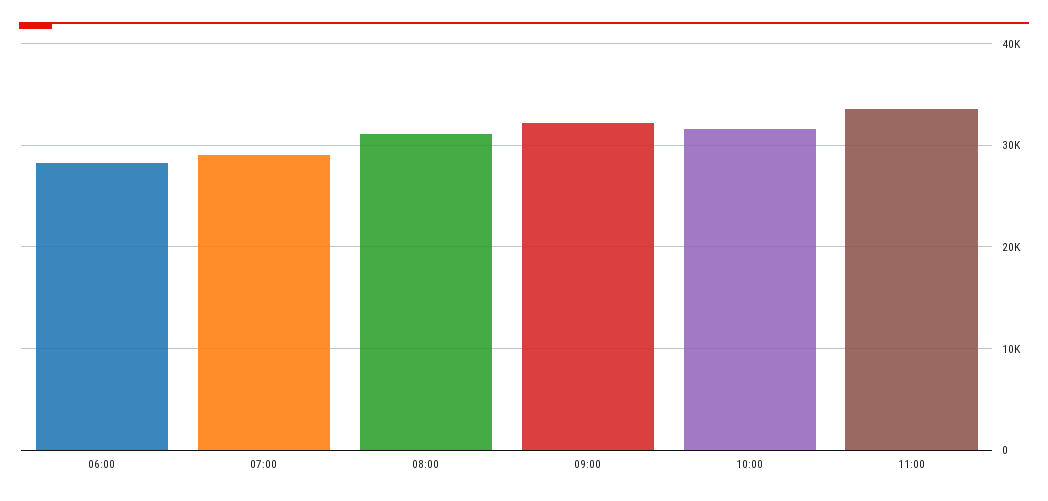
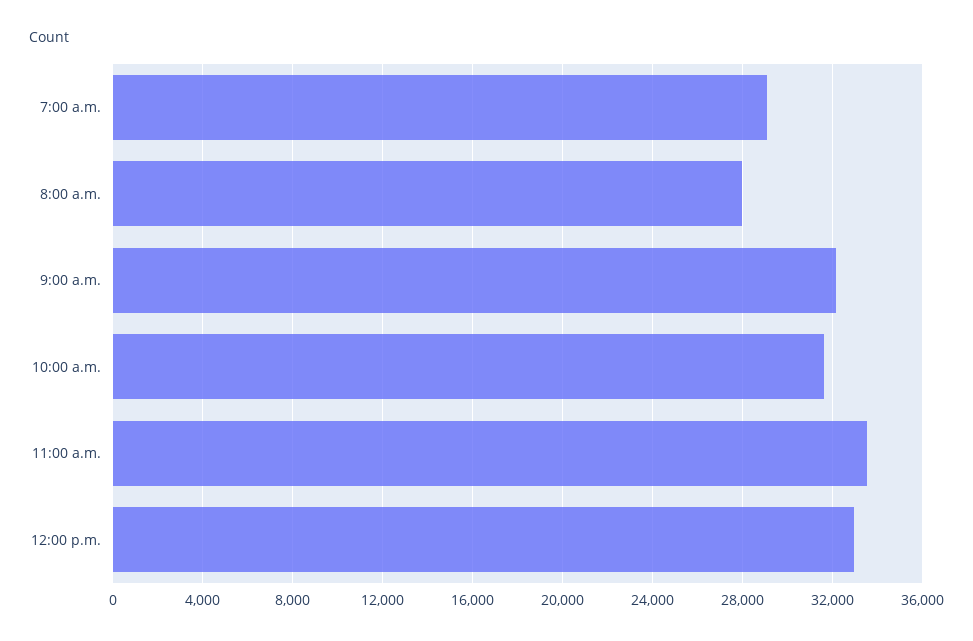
06:00: 28000 -> none
08:00: 31000 -> 28000
12:00 p.m.: none -> 33000

